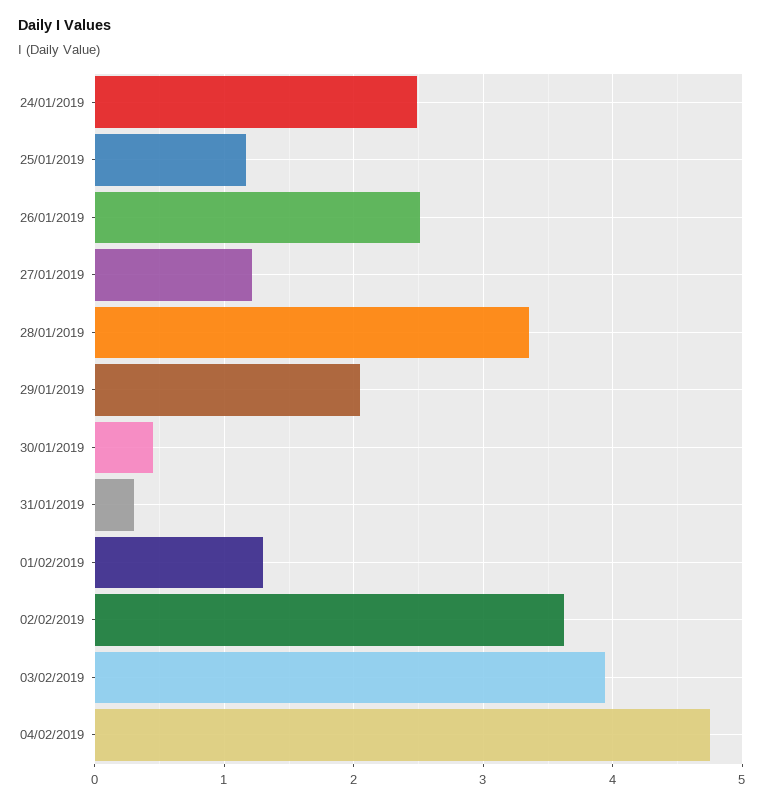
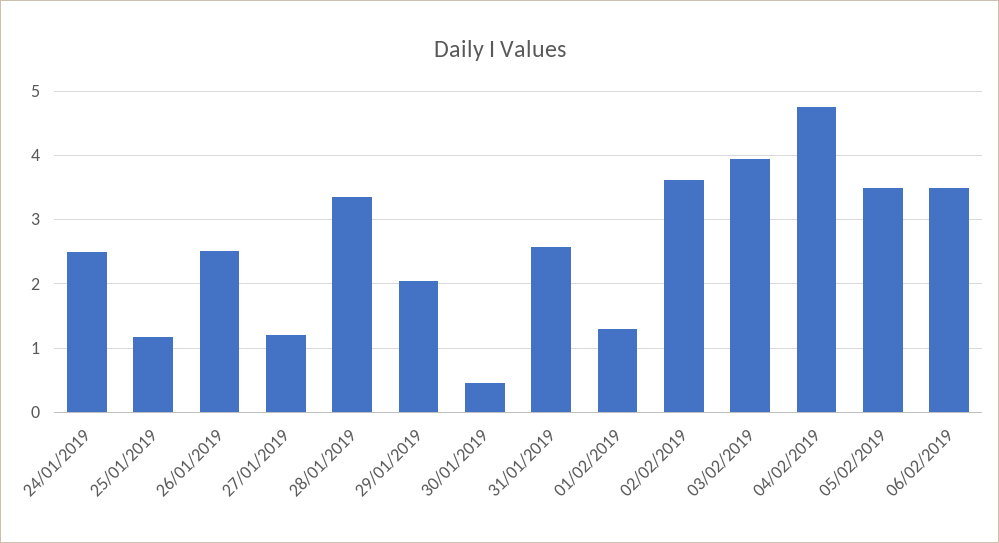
31/01/2019: 0.3 -> 2.6
05/02/2019: none -> 3.5
06/02/2019: none -> 3.5

